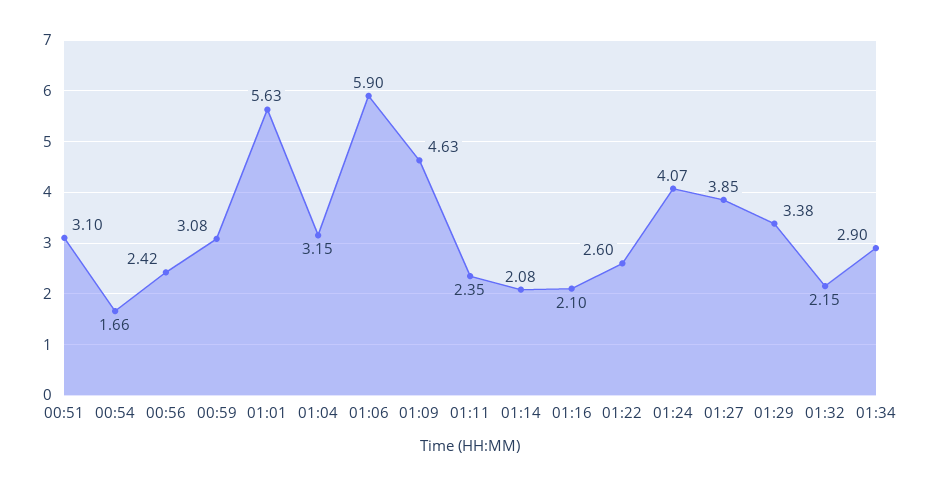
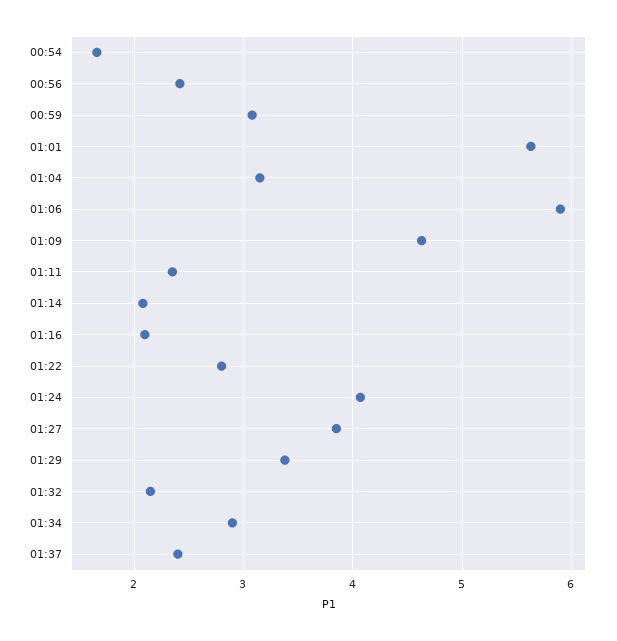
00:51: 3.1 -> none
01:22: 2.6 -> 2.8
01:37: none -> 2.4

